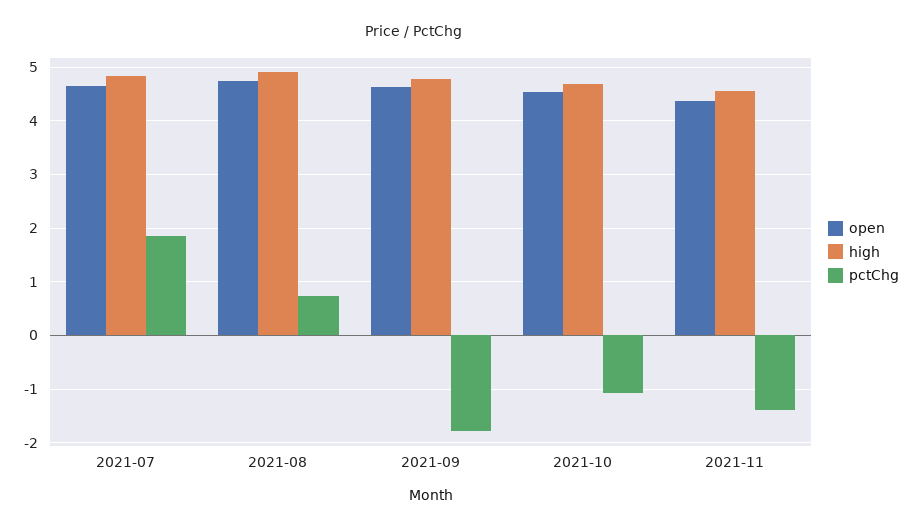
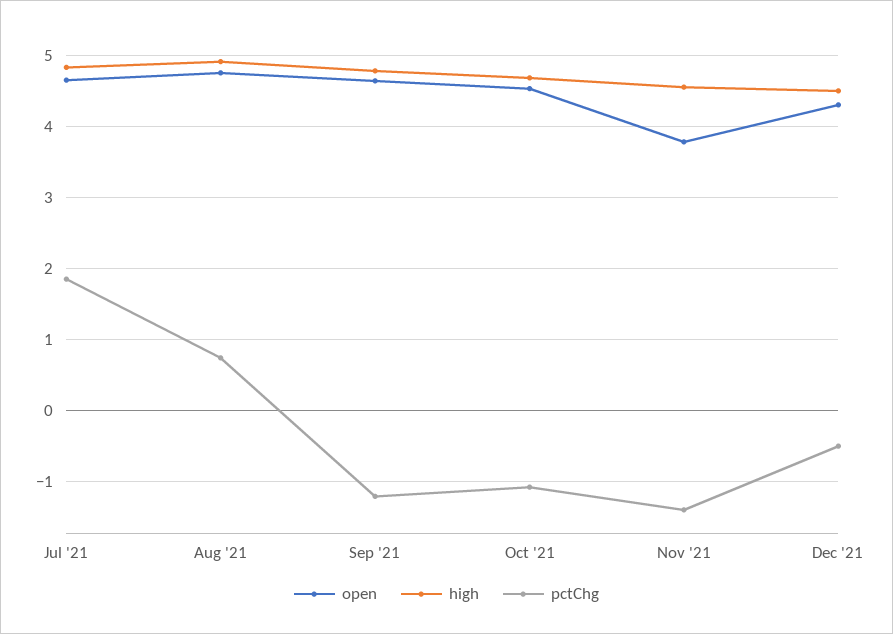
pctChg, 2021-09: -1.8 -> -1.2
open, 2021-11: 4.4 -> 3.8
open, Dec '21: none -> 4.3
high, Dec '21: none -> 4.5
pctChg, Dec '21: none -> -0.5

